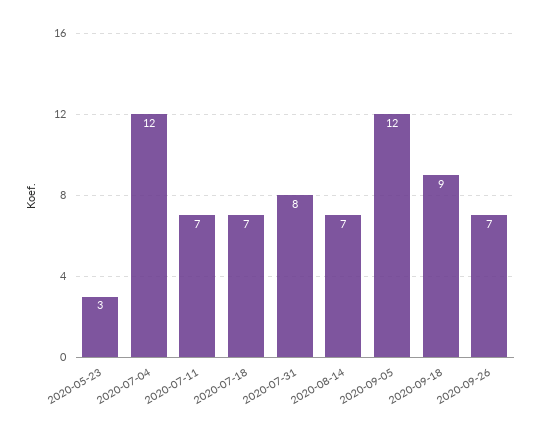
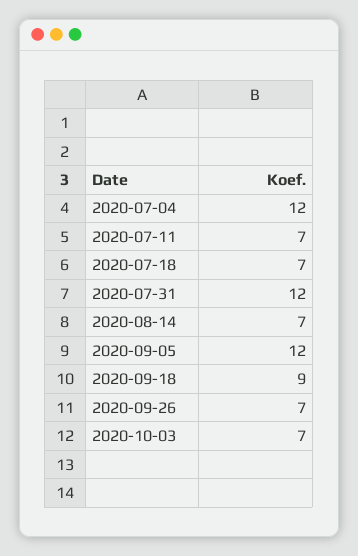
2020-05-23: 3 -> none
2020-07-31: 8 -> 12
2020-10-03: none -> 7

